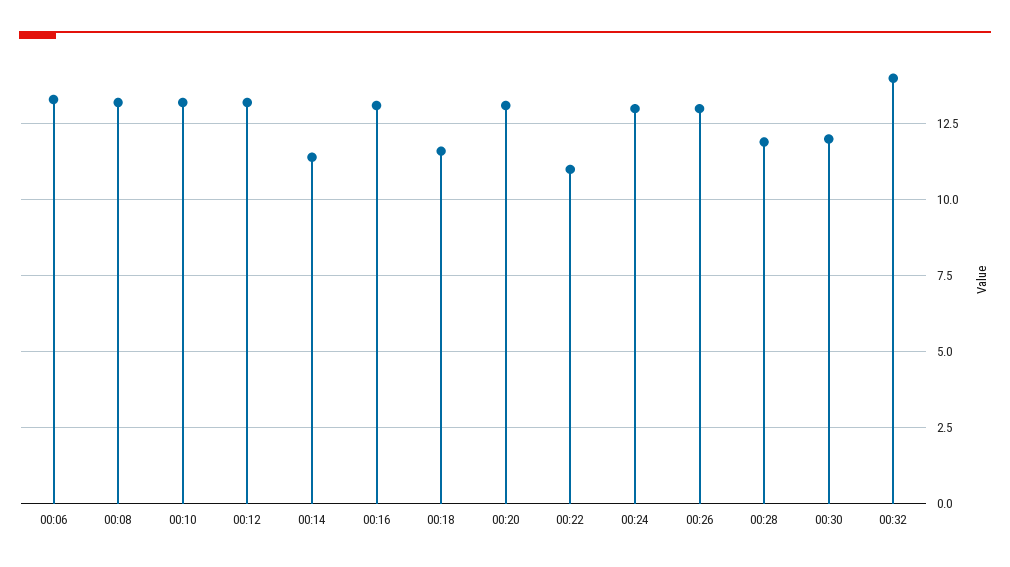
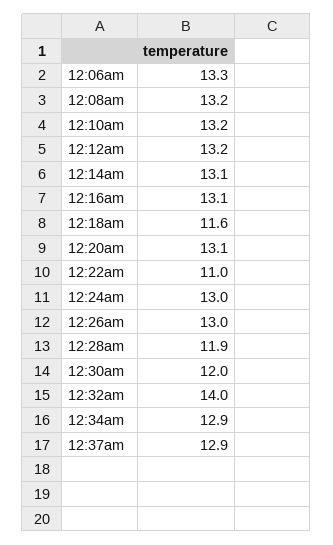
00:14: 11.5 -> 13.1
12:34am: none -> 12.9
12:37am: none -> 12.9

